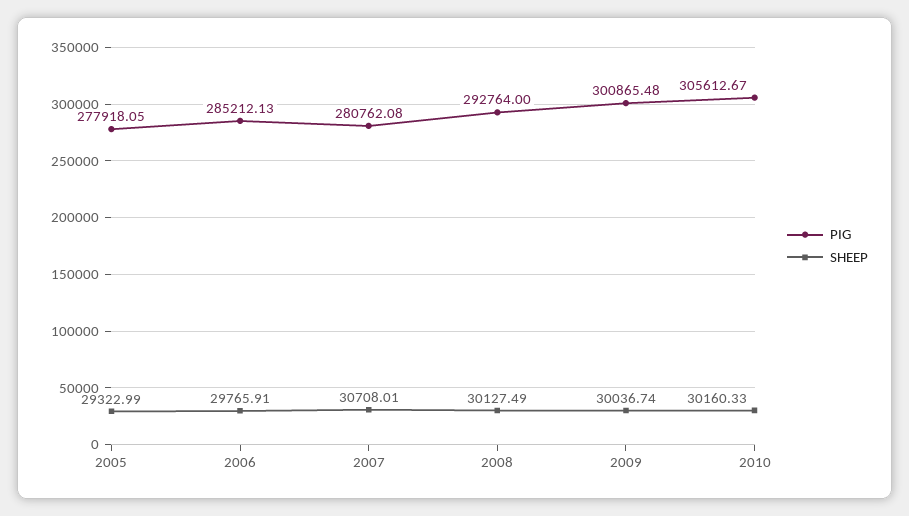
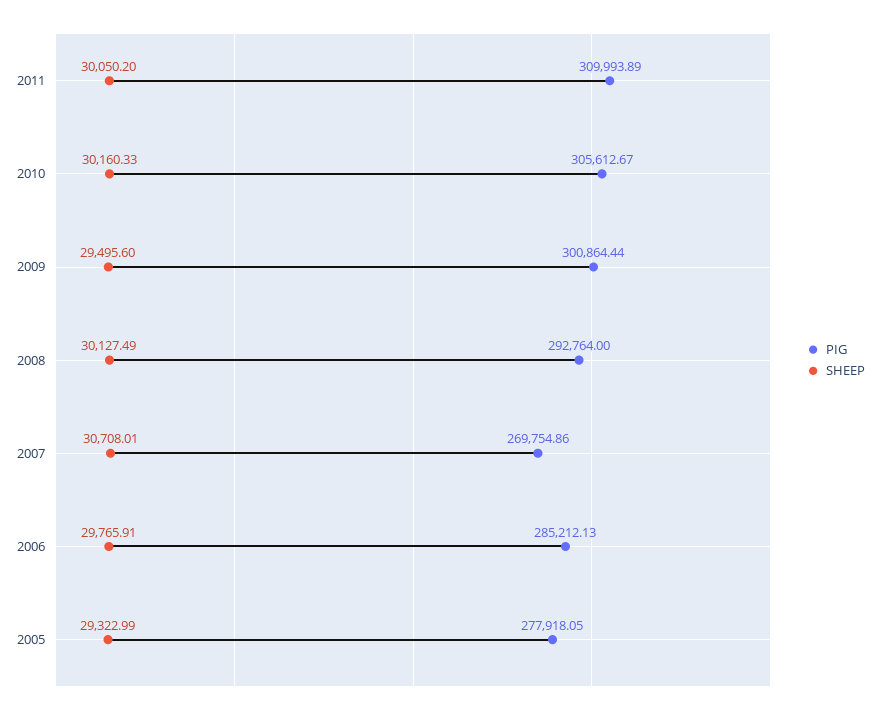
PIG, 2007: 280762.08 -> 269754.86
PIG, 2009: 300865.48 -> 300864.44
SHEEP, 2009: 30036.74 -> 29495.6
PIG, 2011: none -> 309993.89
SHEEP, 2011: none -> 30050.2

